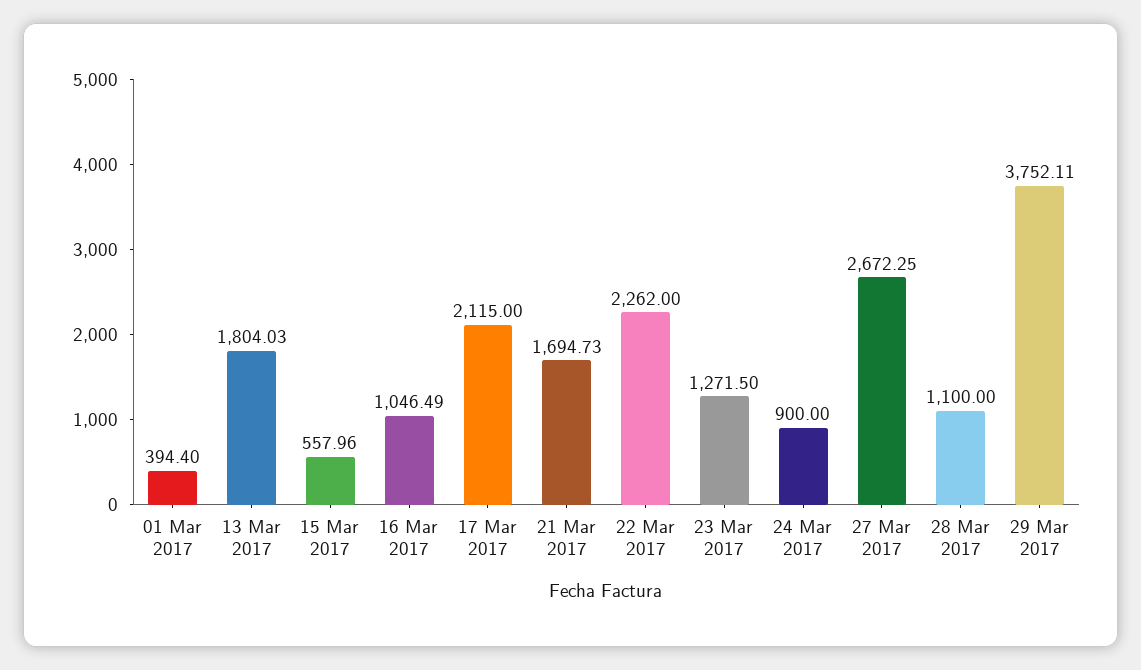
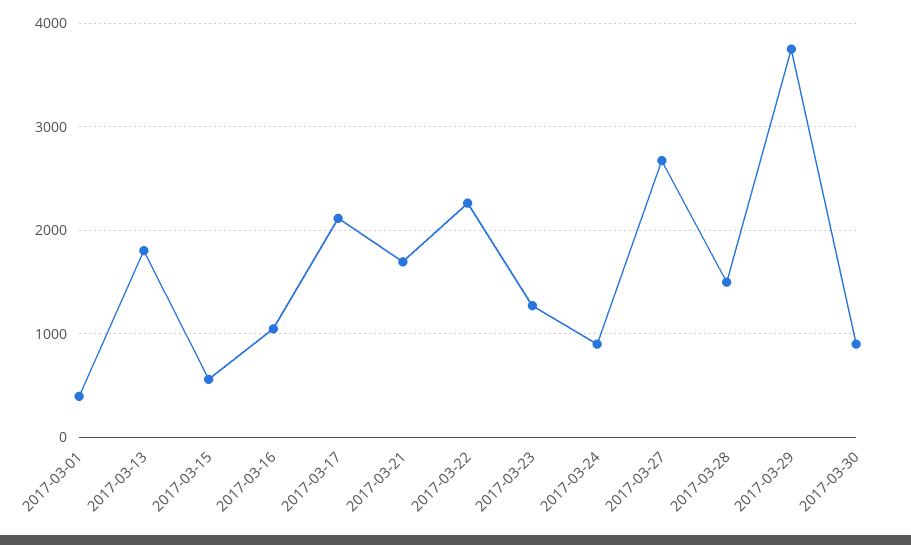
28 Mar 2017: 1100 -> 1500
2017-03-30: none -> 900

